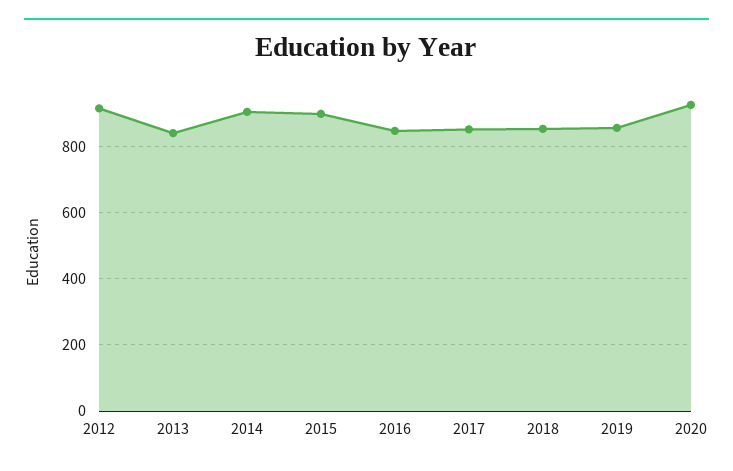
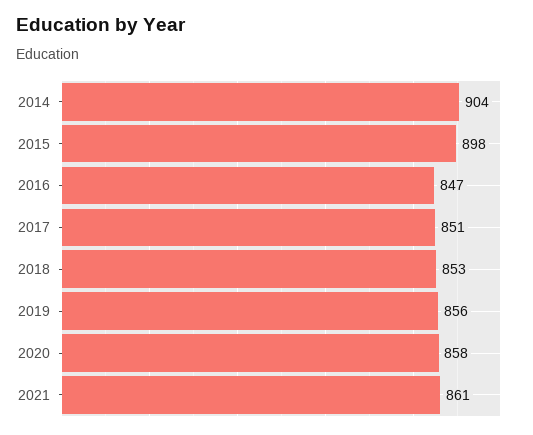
2012: 920 -> none
2013: 840 -> none
2020: 920 -> 858
2021: none -> 861

